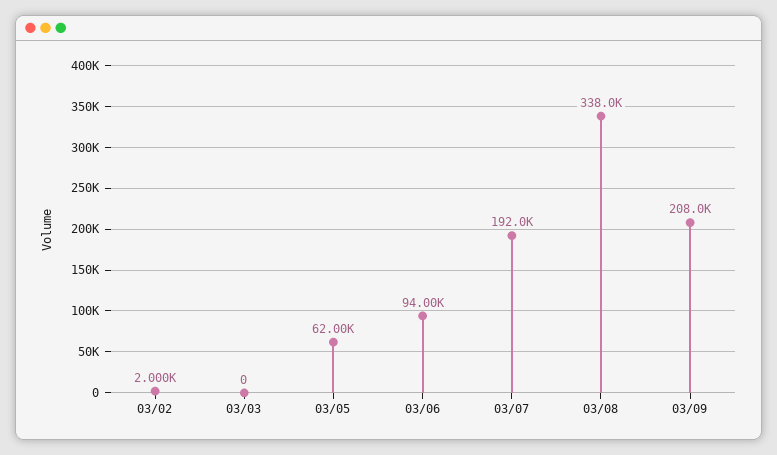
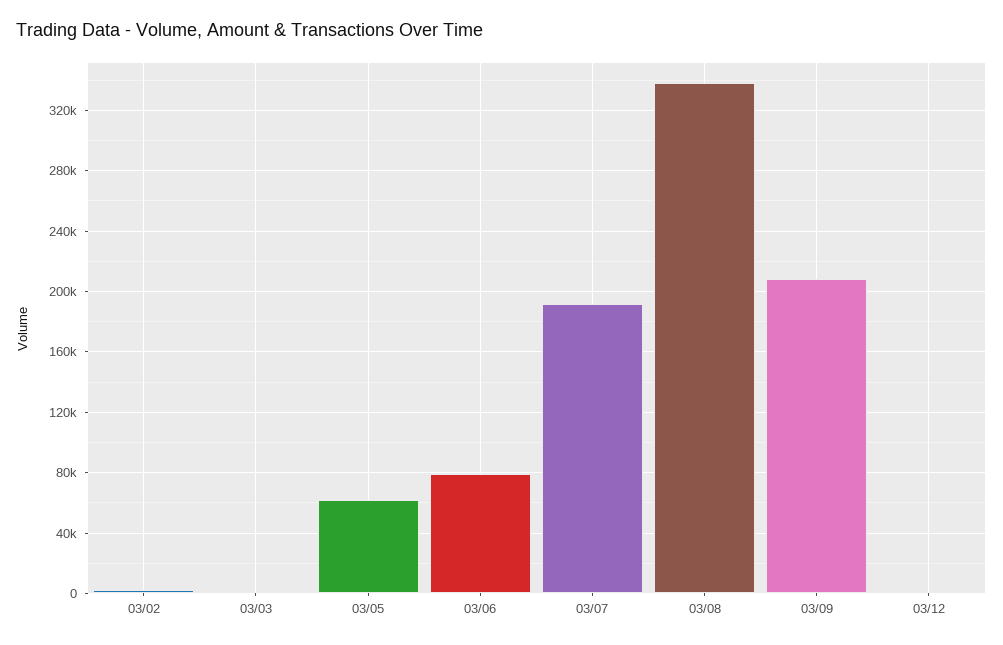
03/06: 94000 -> 80000
03/12: none -> 0

